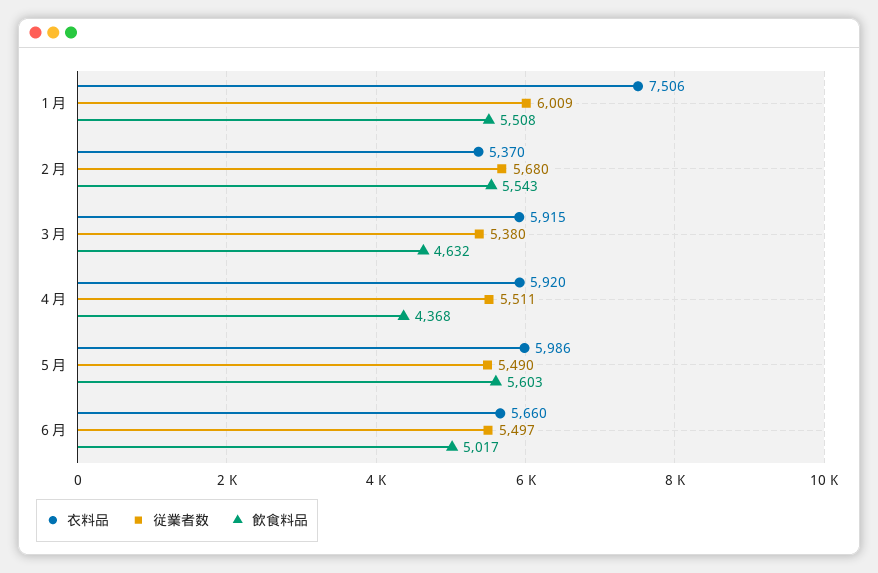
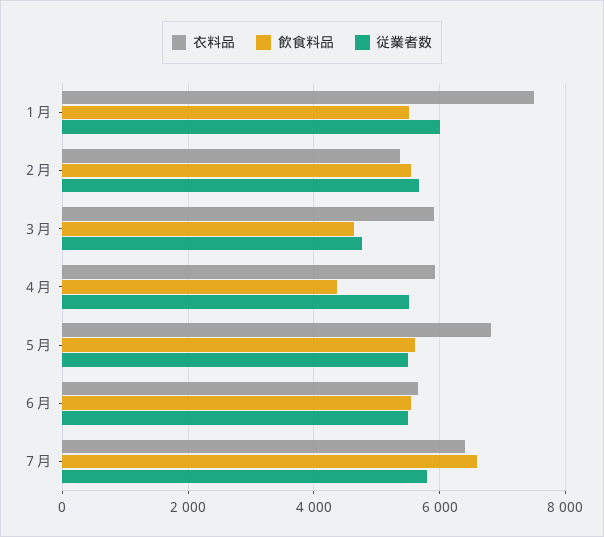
従業者数, ３月: 5380 -> 4800
衣料品, ５月: 5986 -> 6800
飲食料品, ６月: 5017 -> 5600
衣料品, ７月: none -> 6400
飲食料品, ７月: none -> 6600
従業者数, ７月: none -> 5800

